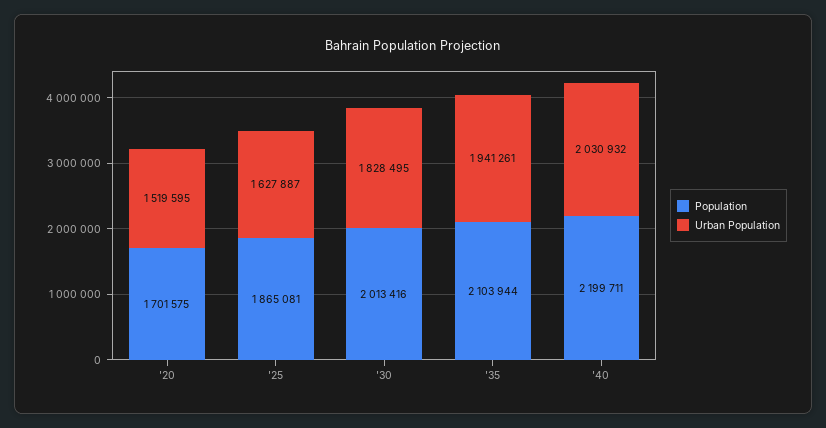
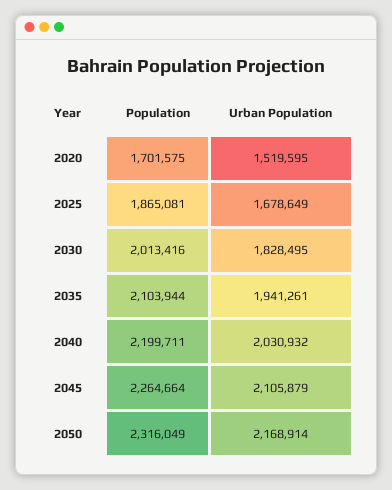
Urban Population, '25: 1627887 -> 1678649
Population, 2045: none -> 2264664
Urban Population, 2045: none -> 2105879
Population, 2050: none -> 2316049
Urban Population, 2050: none -> 2168914

